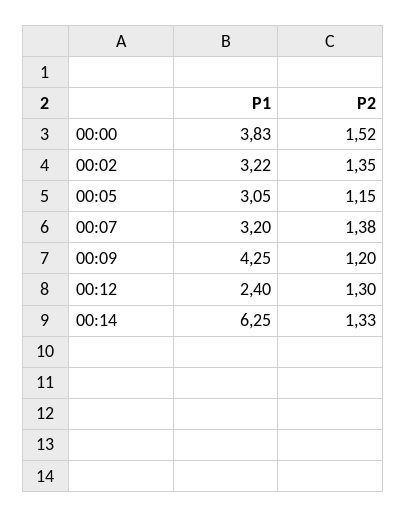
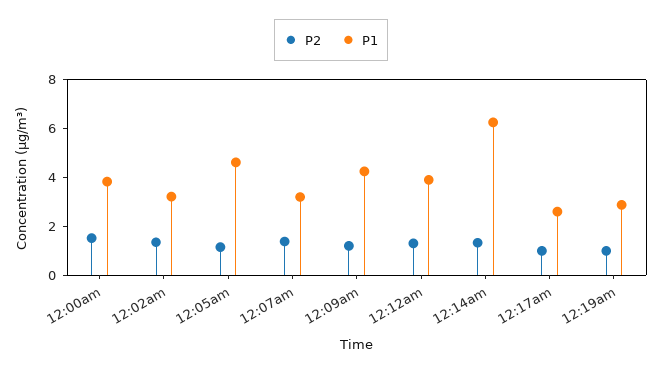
P1, 00:05: 3.05 -> 4.5
P1, 00:12: 2.4 -> 4
P2, 12:17am: none -> 1
P1, 12:17am: none -> 2.5
P2, 12:19am: none -> 1
P1, 12:19am: none -> 3

